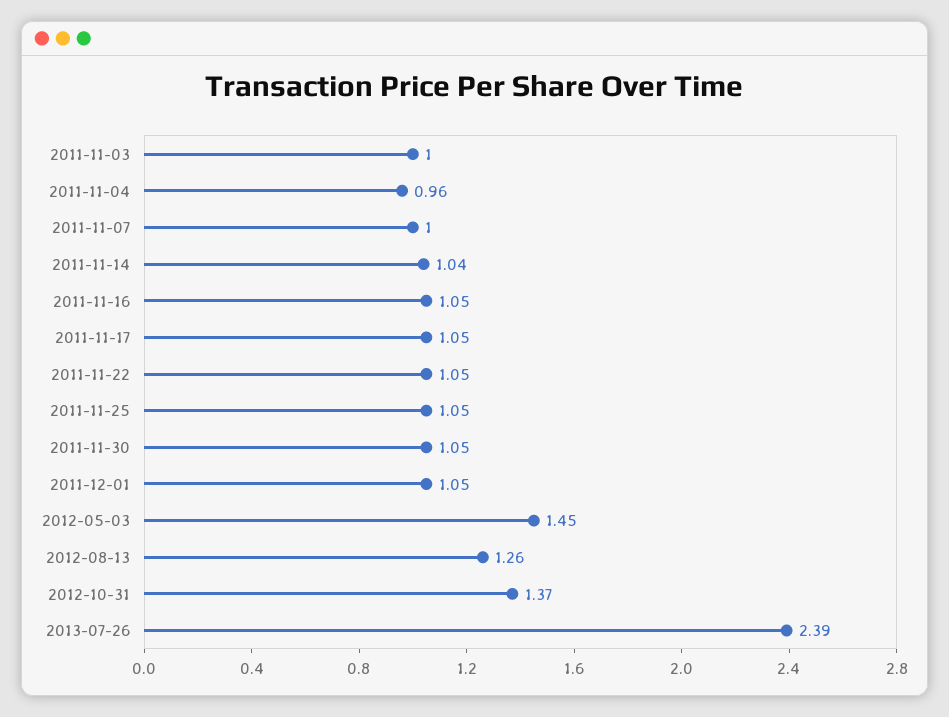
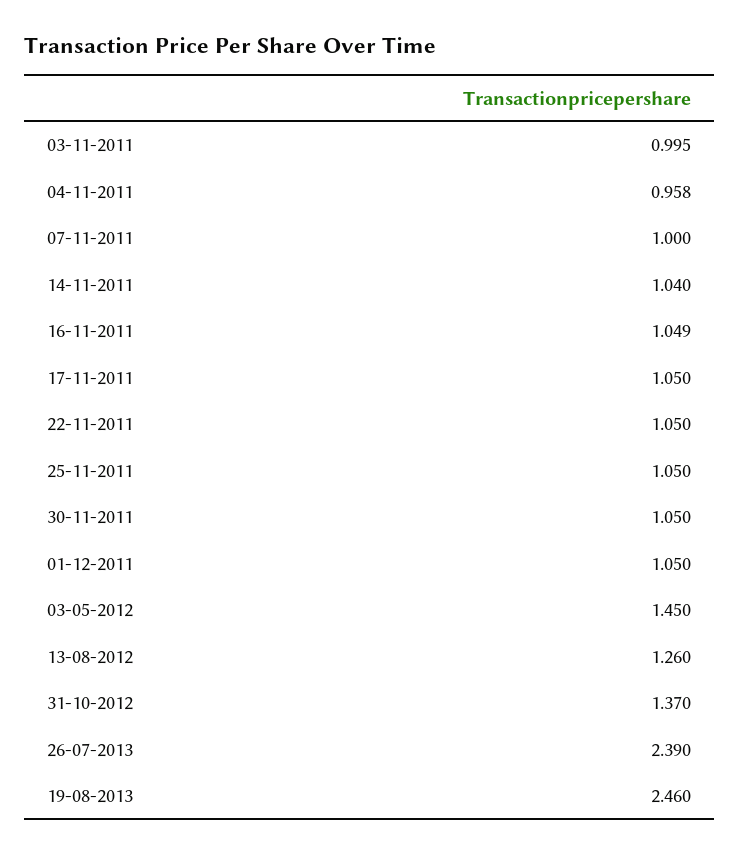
19-08-2013: none -> 2.46

